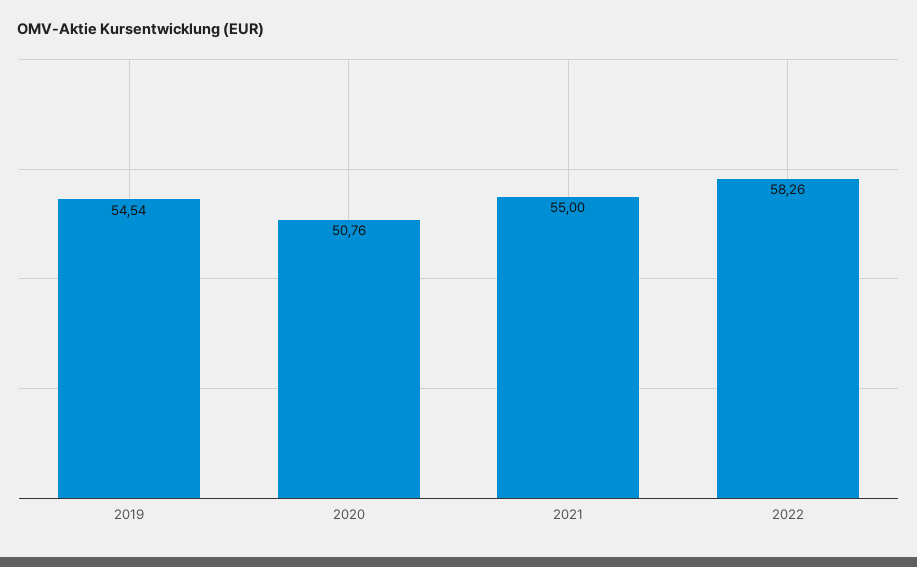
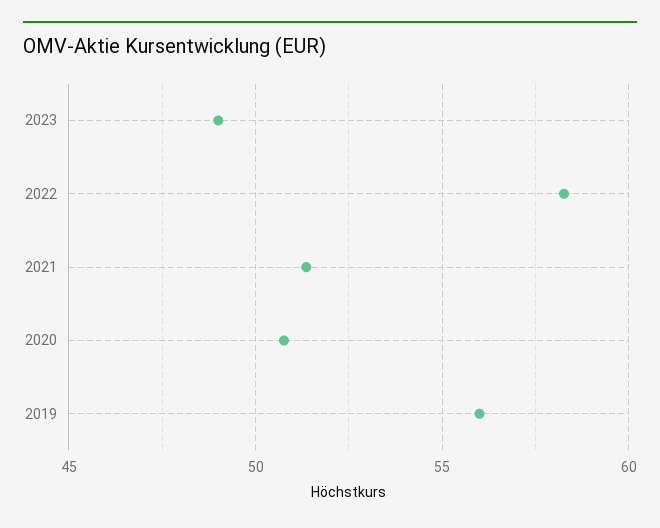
2019: 54.54 -> 56
2021: 55 -> 51.5
2023: none -> 49

